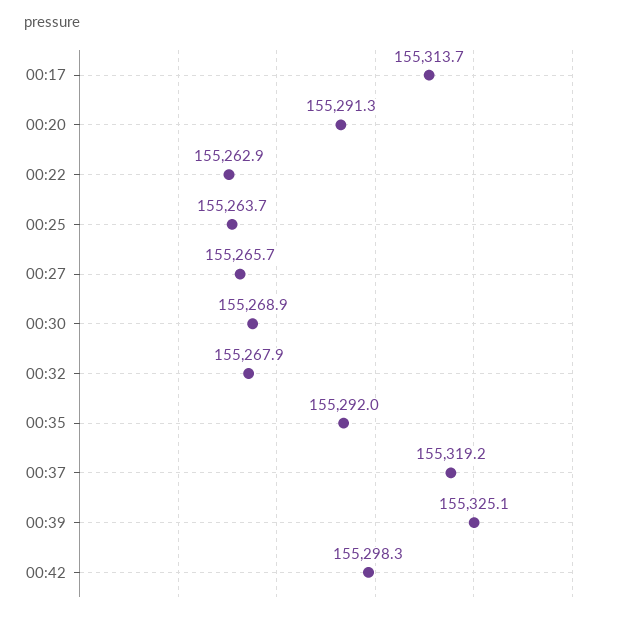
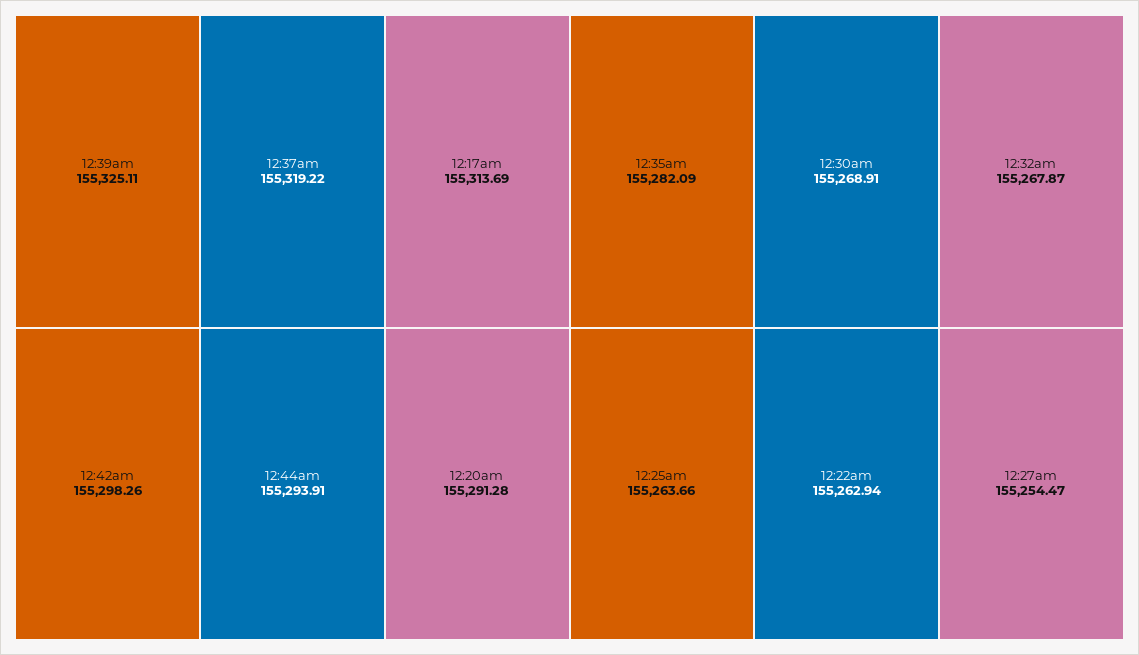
00:27: 155265.7 -> 155254.47
00:35: 155292 -> 155282.09
12:44am: none -> 155293.91

